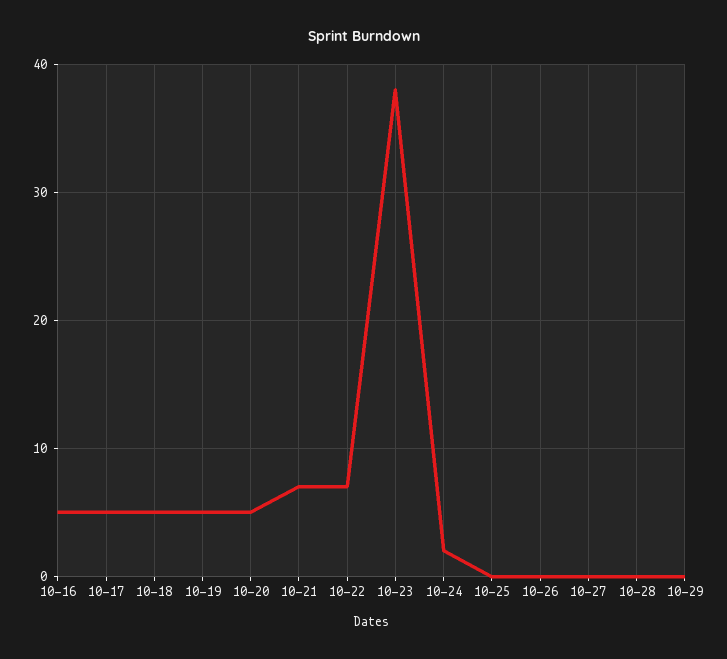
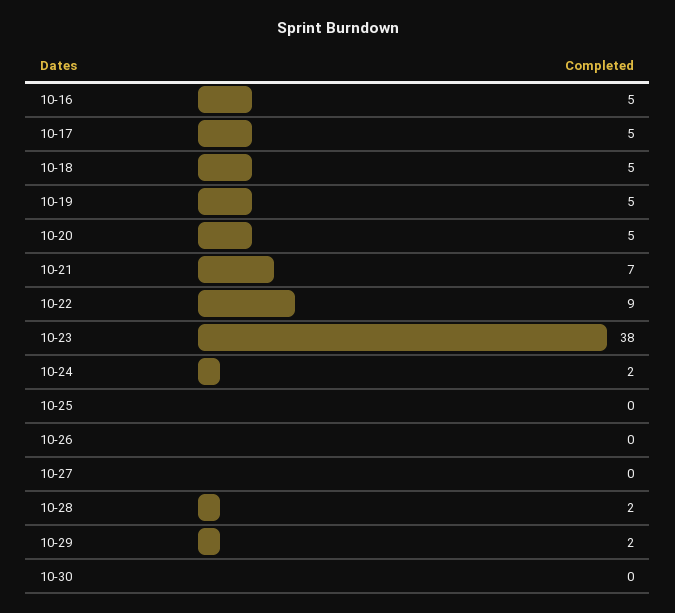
10-22: 7 -> 9
10-28: 0 -> 2
10-29: 0 -> 2
10-30: none -> 0

